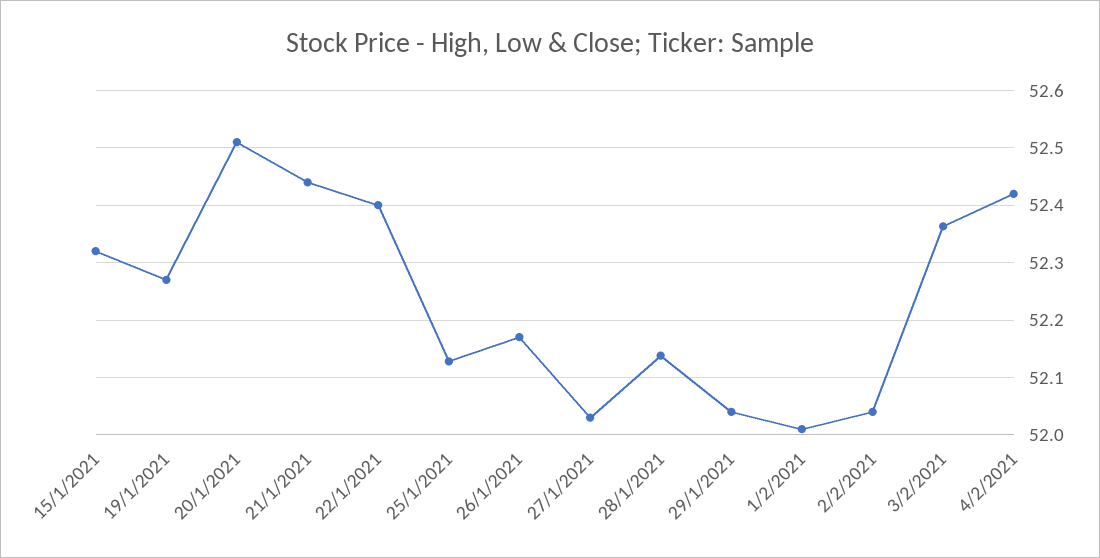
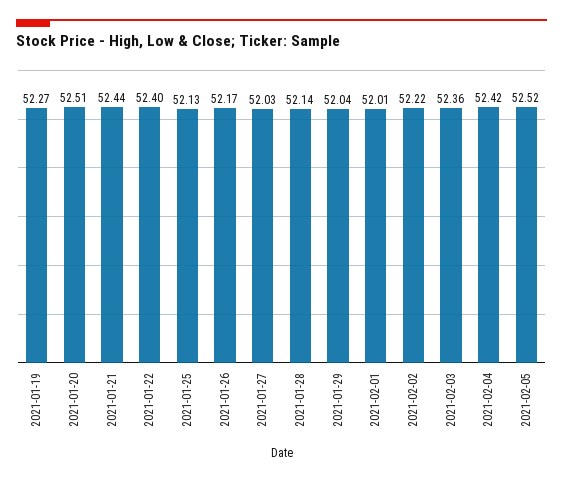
15/1/2021: 52.32 -> none
2/2/2021: 52.04 -> 52.22
2021-02-05: none -> 52.52

